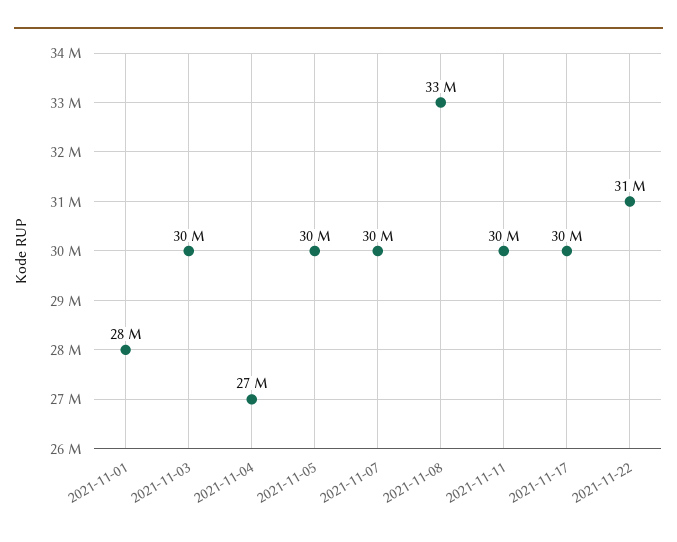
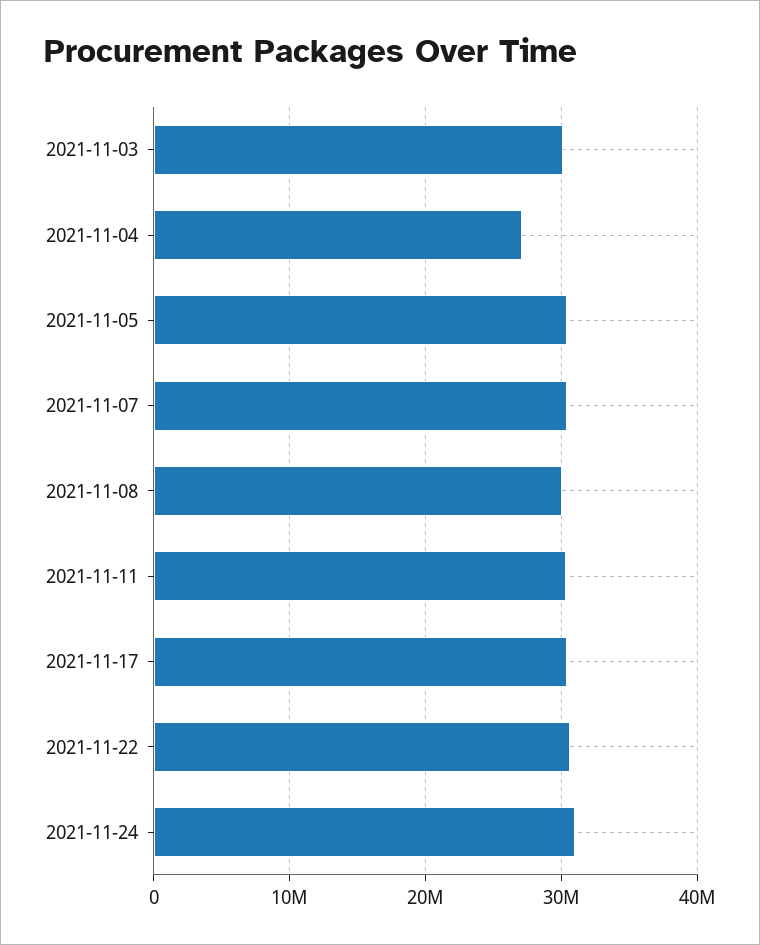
2021-11-01: 28000000 -> none
2021-11-08: 33000000 -> 30000000
2021-11-24: none -> 31000000

